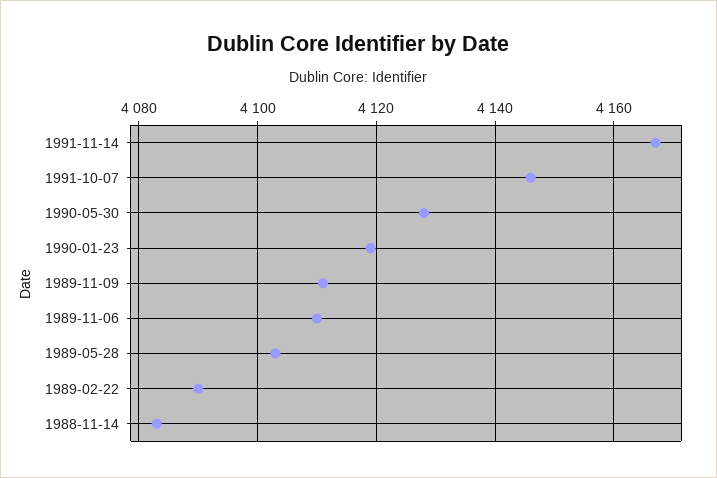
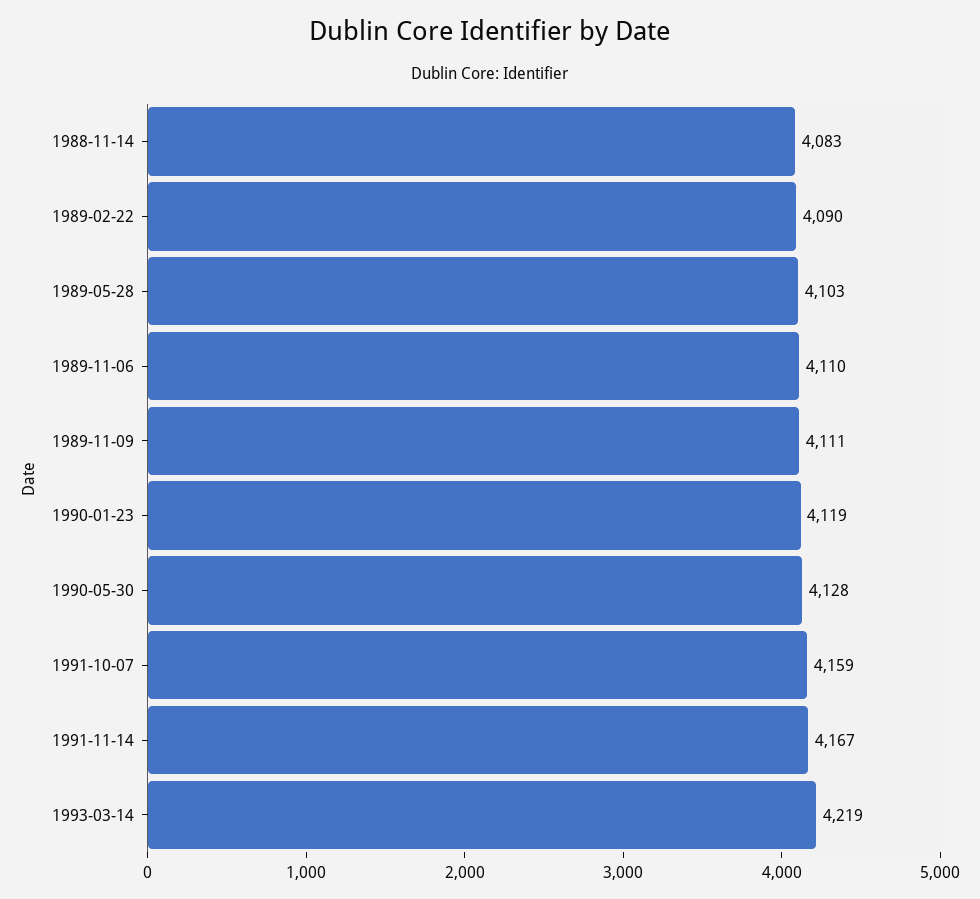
1991-10-07: 4145 -> 4159
1993-03-14: none -> 4219

